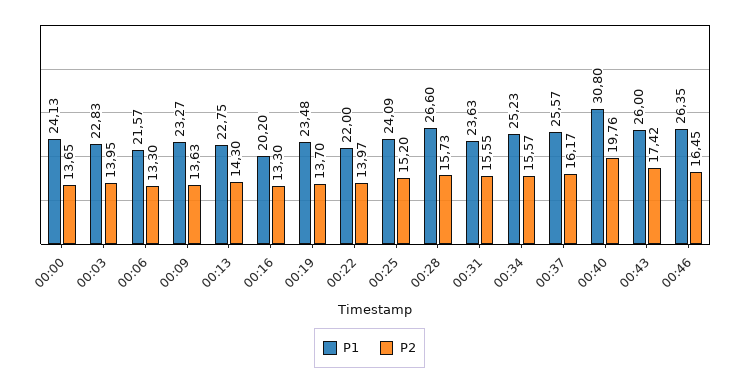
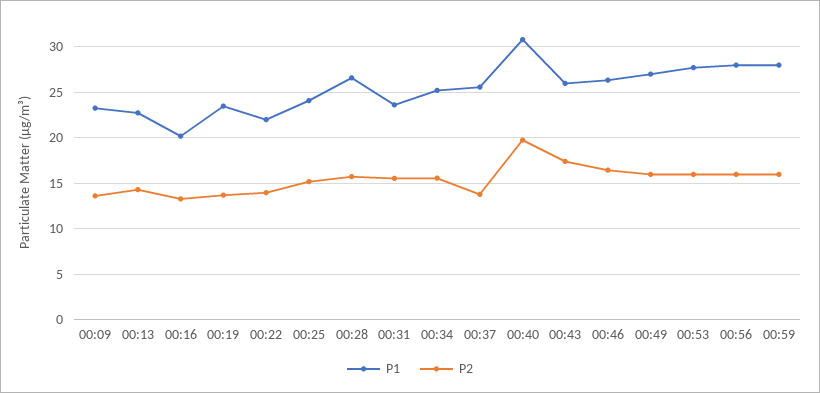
P1, 00:00: 24.13 -> none
P2, 00:00: 13.65 -> none
P1, 00:03: 22.83 -> none
P2, 00:03: 13.95 -> none
P1, 00:06: 21.57 -> none
P2, 00:06: 13.3 -> none
P2, 00:37: 16.17 -> 14
P1, 00:49: none -> 27
P2, 00:49: none -> 16
P1, 00:53: none -> 28
P2, 00:53: none -> 16
P1, 00:56: none -> 28
P2, 00:56: none -> 16
P1, 00:59: none -> 28
P2, 00:59: none -> 16

